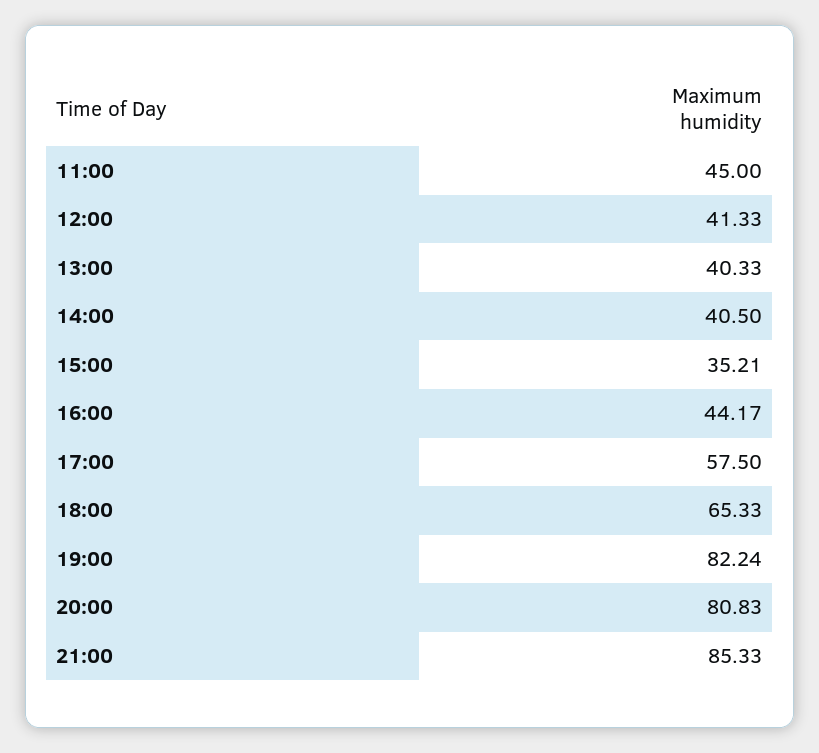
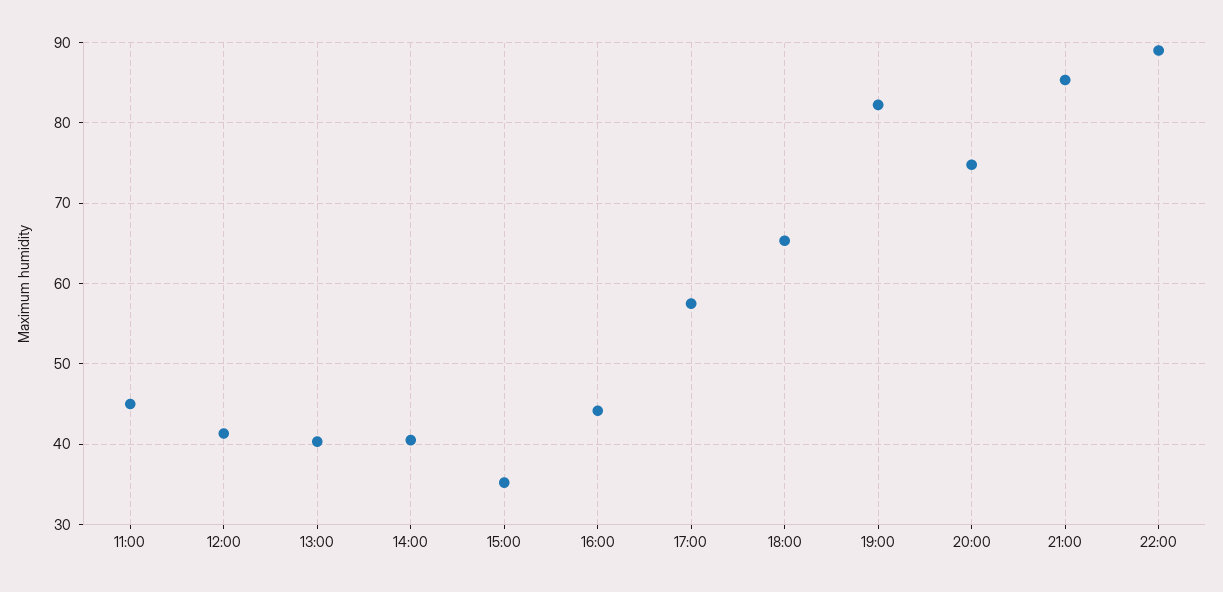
20:00: 80.83 -> 75
22:00: none -> 89

